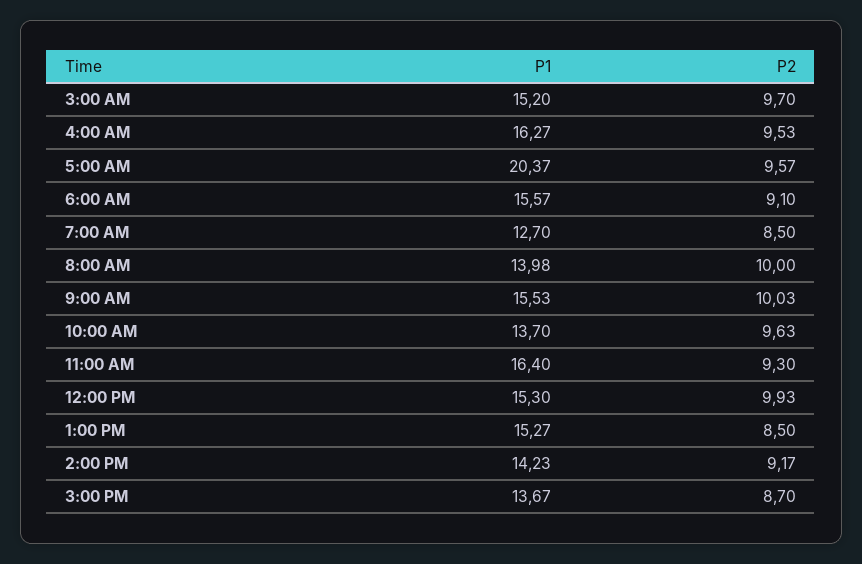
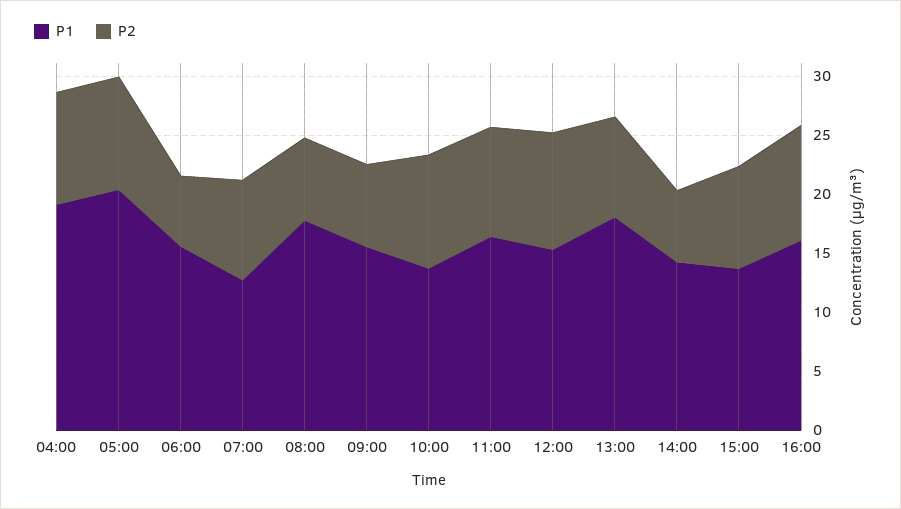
P1, 3:00 AM: 15.2 -> none
P2, 3:00 AM: 9.7 -> none
P1, 4:00 AM: 16.27 -> 19
P2, 6:00 AM: 9.1 -> 6
P1, 8:00 AM: 13.98 -> 18
P2, 8:00 AM: 10 -> 7
P2, 9:00 AM: 10.03 -> 7
P1, 1:00 PM: 15.27 -> 18
P2, 2:00 PM: 9.17 -> 6
P1, 16:00: none -> 16
P2, 16:00: none -> 10

